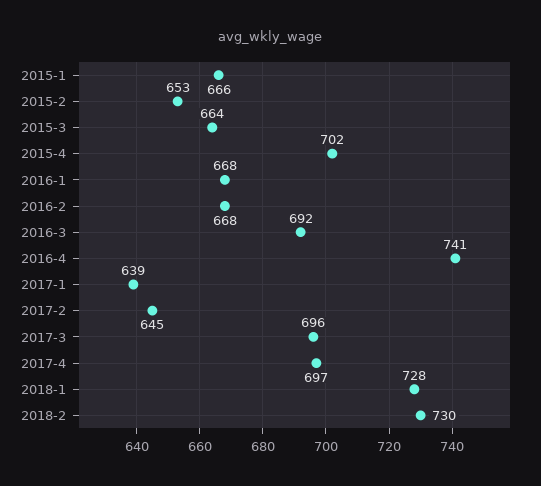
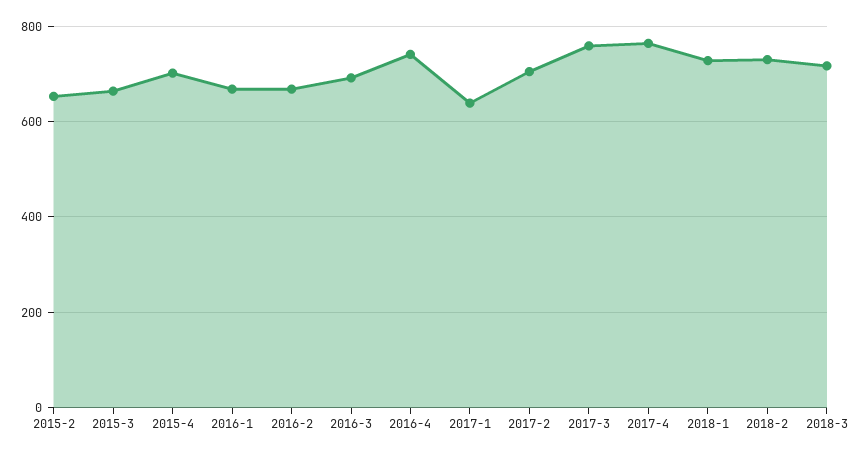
2015-1: 666 -> none
2017-2: 645 -> 700
2017-3: 696 -> 760
2017-4: 697 -> 760
2018-3: none -> 720

